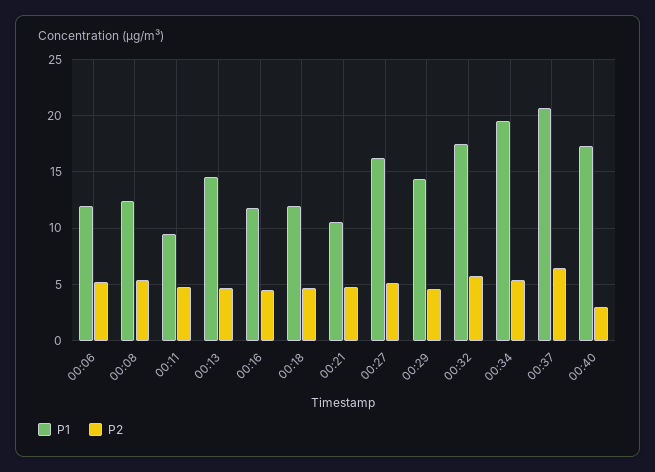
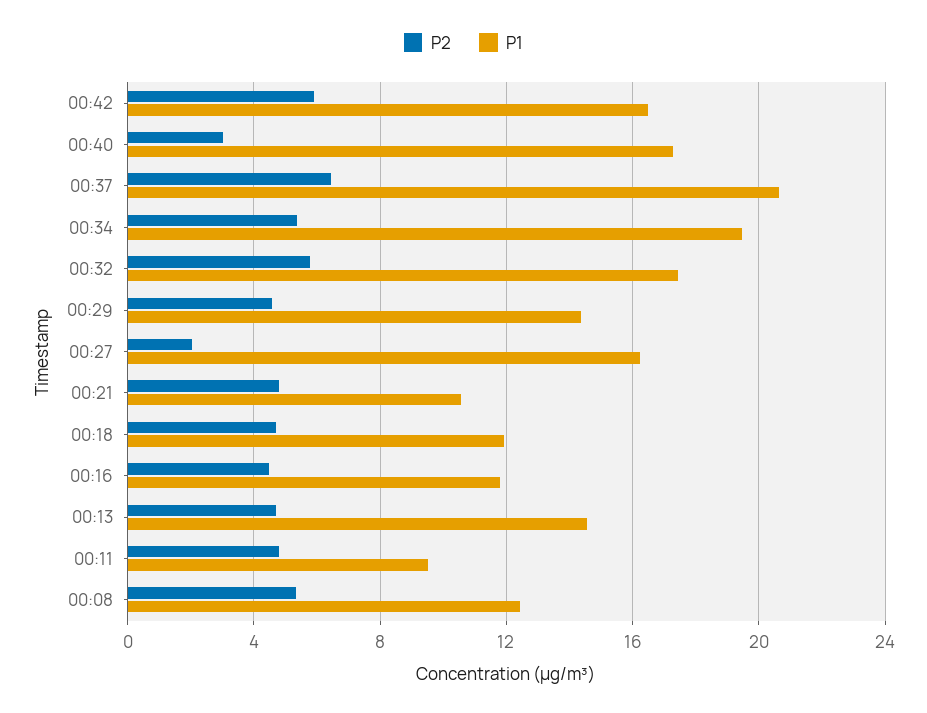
P1, 00:06: 12 -> none
P2, 00:06: 5 -> none
P2, 00:27: 5 -> 2
P2, 00:42: none -> 6
P1, 00:42: none -> 16.5

